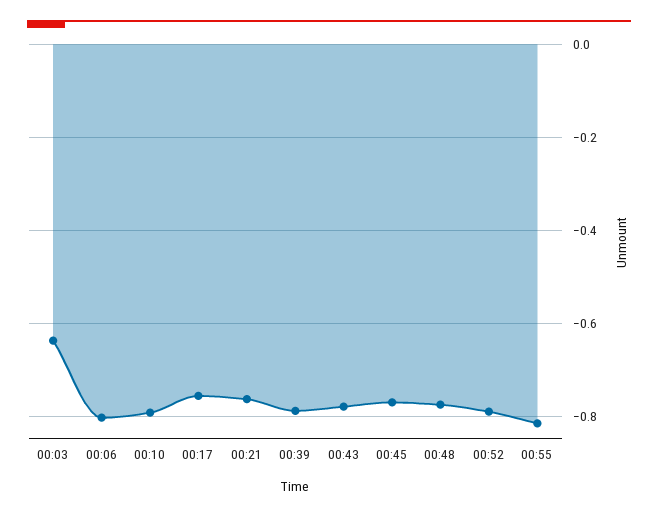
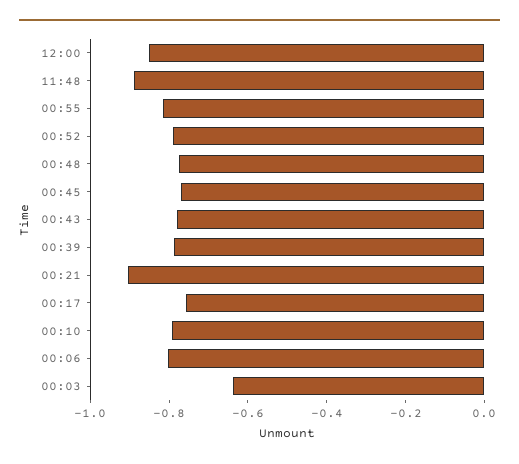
00:21: -0.76 -> -0.9
12:00: none -> -0.85
11:48: none -> -0.9

